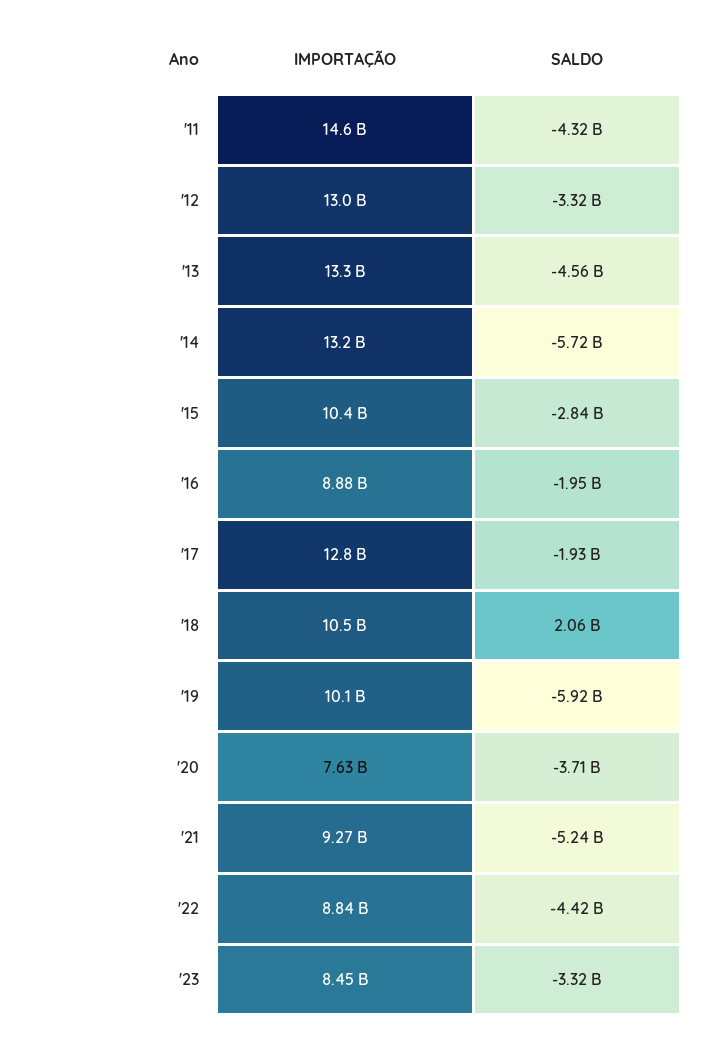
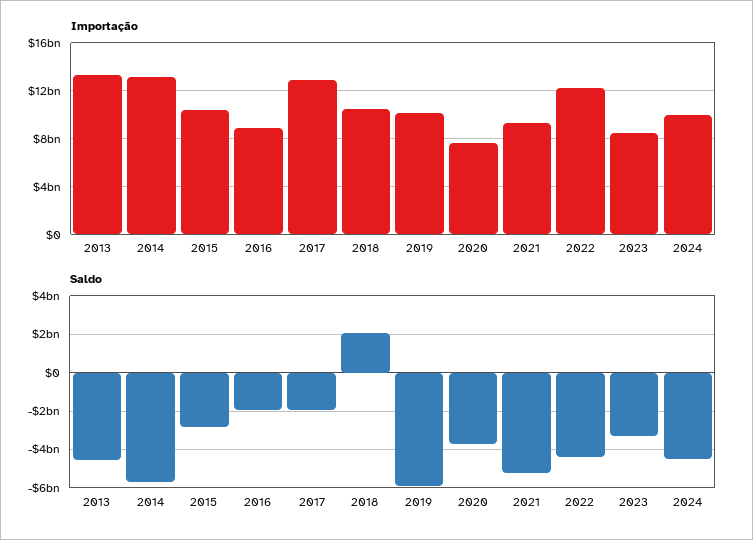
IMPORTAÇÃO, '11: 14600000000 -> none
SALDO, '11: -4320000000 -> none
IMPORTAÇÃO, '12: 13000000000 -> none
SALDO, '12: -3320000000 -> none
IMPORTAÇÃO, '22: 8840000000 -> 12000000000
IMPORTAÇÃO, 2024: none -> 10000000000
SALDO, 2024: none -> -4500000000

